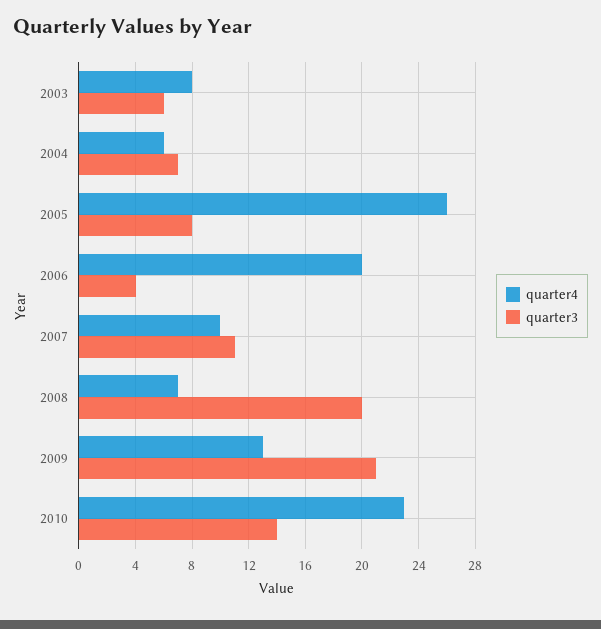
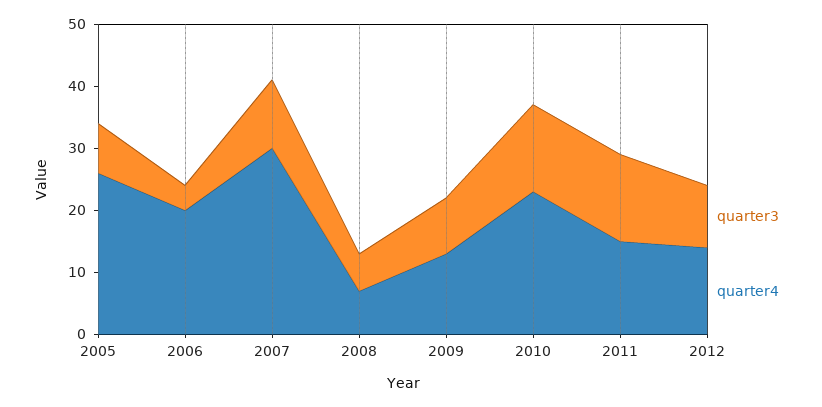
quarter4, 2003: 8 -> none
quarter3, 2003: 6 -> none
quarter4, 2004: 6 -> none
quarter3, 2004: 7 -> none
quarter4, 2007: 10 -> 30
quarter3, 2008: 20 -> 5
quarter3, 2009: 21 -> 10
quarter3, 2011: none -> 15
quarter4, 2011: none -> 15
quarter3, 2012: none -> 10
quarter4, 2012: none -> 15

